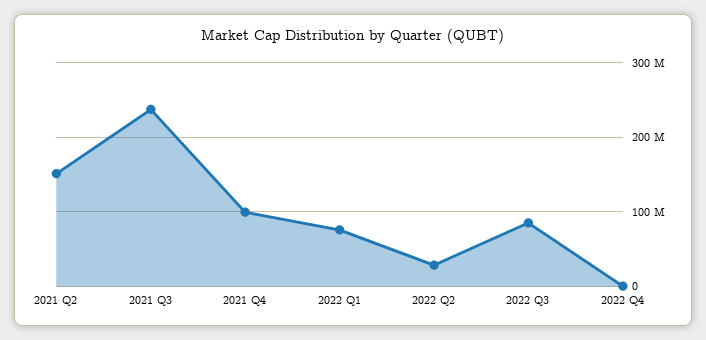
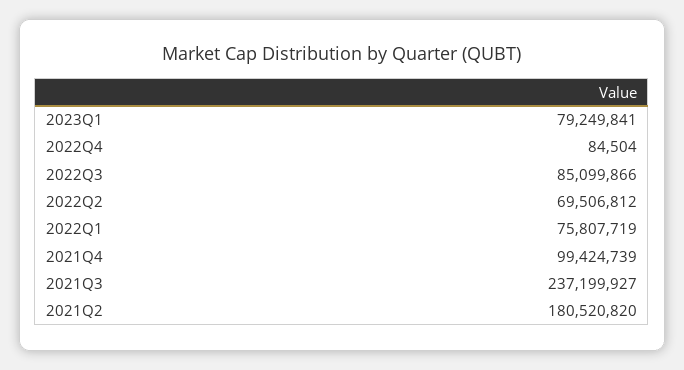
2021 Q2: 150000000 -> 180520820
2022 Q2: 30000000 -> 69506812
2023Q1: none -> 79249841

